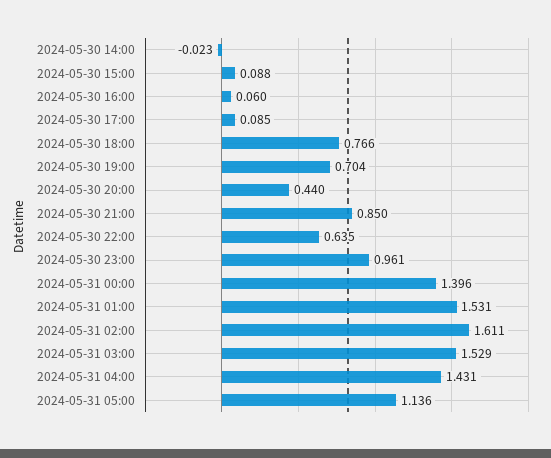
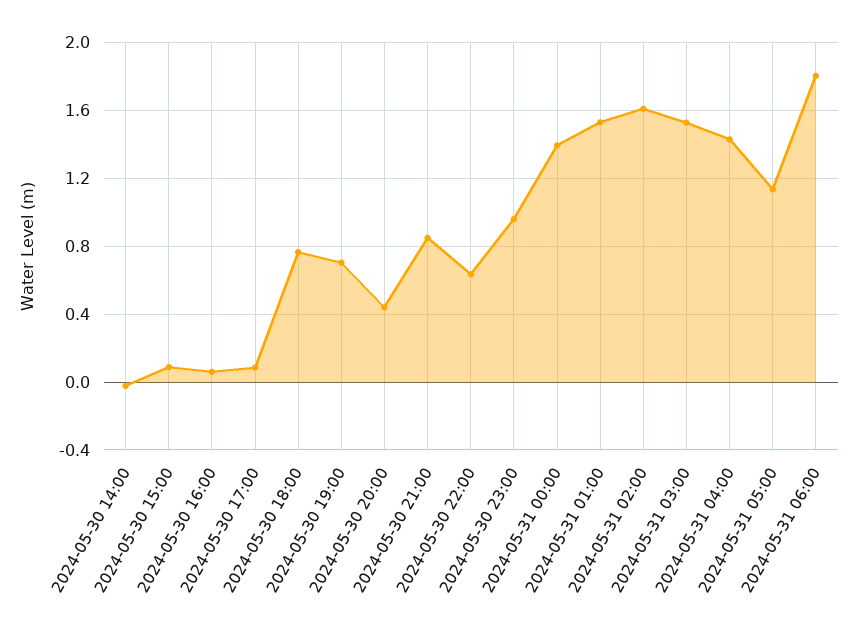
2024-05-31 06:00: none -> 1.8

